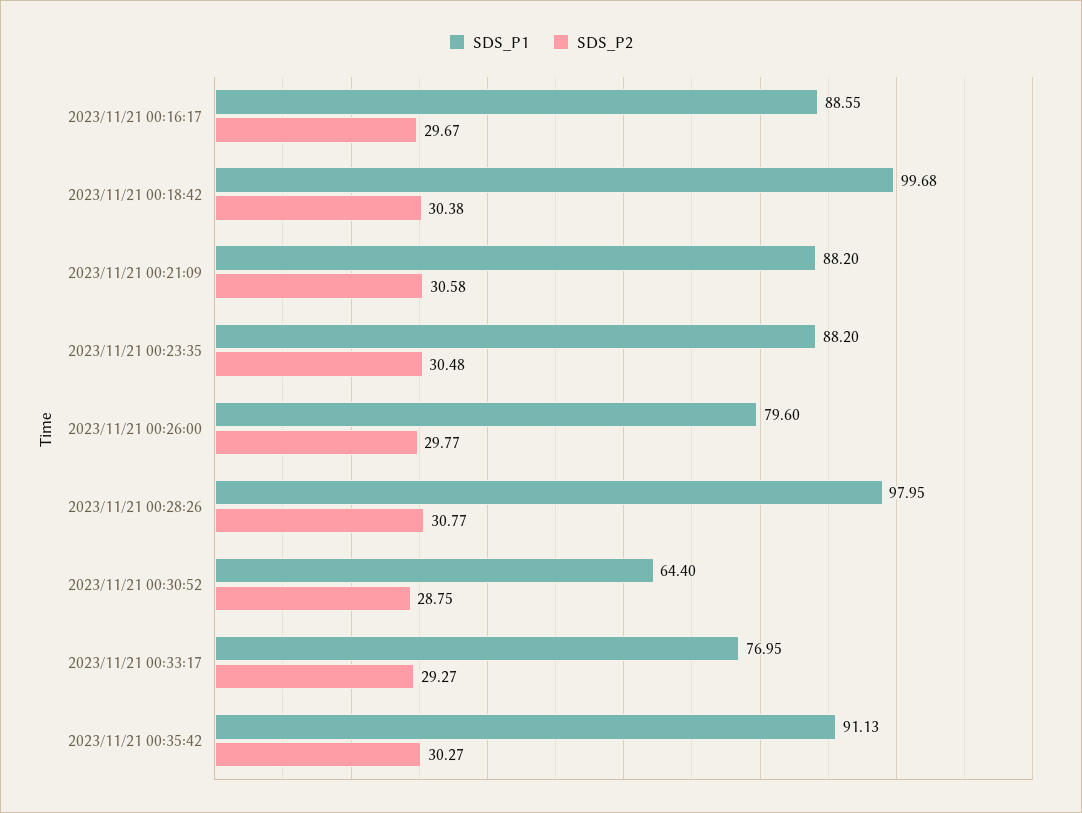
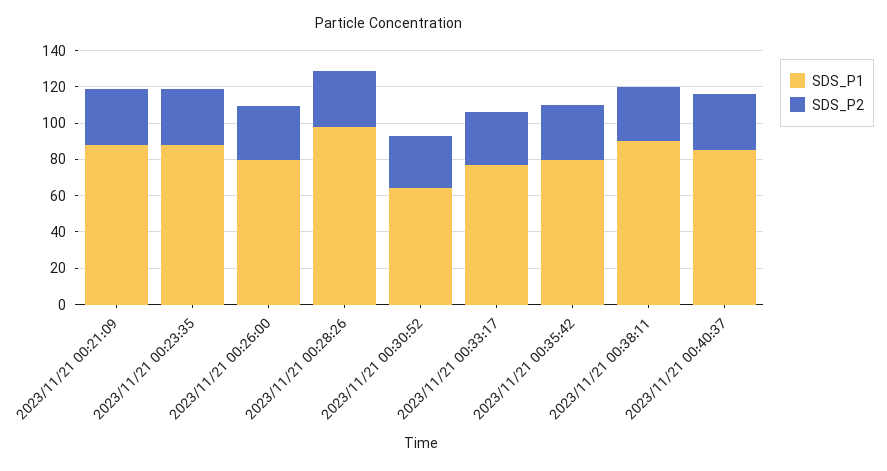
SDS_P1, 2023/11/21 00:16:17: 88.55 -> none
SDS_P2, 2023/11/21 00:16:17: 29.67 -> none
SDS_P1, 2023/11/21 00:18:42: 99.68 -> none
SDS_P2, 2023/11/21 00:18:42: 30.38 -> none
SDS_P1, 2023/11/21 00:35:42: 91.13 -> 80
SDS_P1, 2023/11/21 00:38:11: none -> 90
SDS_P2, 2023/11/21 00:38:11: none -> 30
SDS_P1, 2023/11/21 00:40:37: none -> 85
SDS_P2, 2023/11/21 00:40:37: none -> 30

